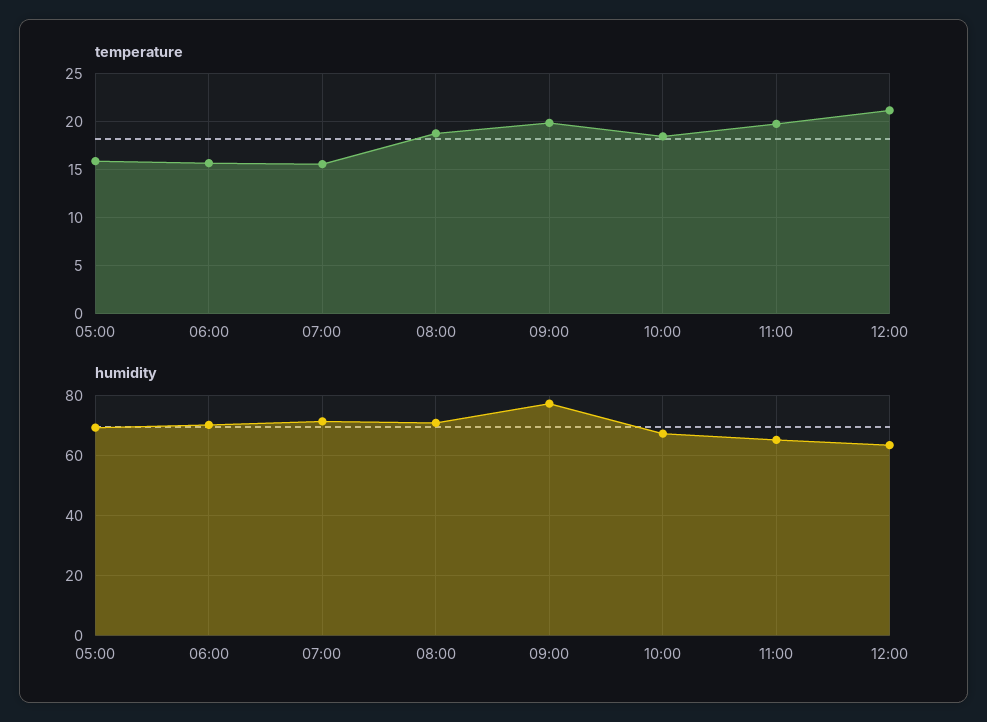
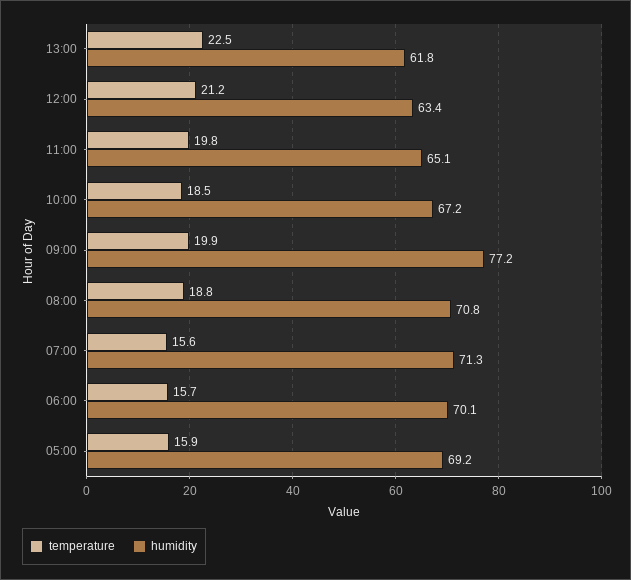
temperature, 13:00: none -> 22.5
humidity, 13:00: none -> 61.8

